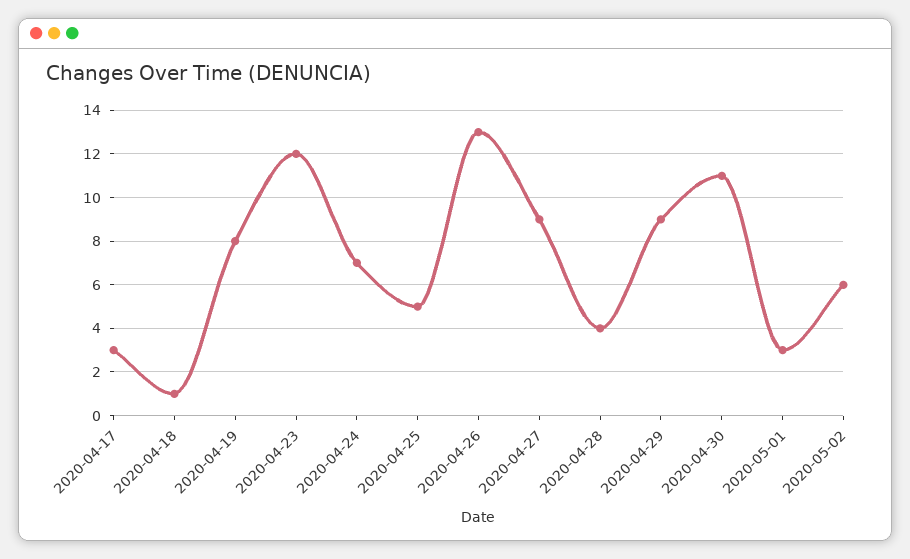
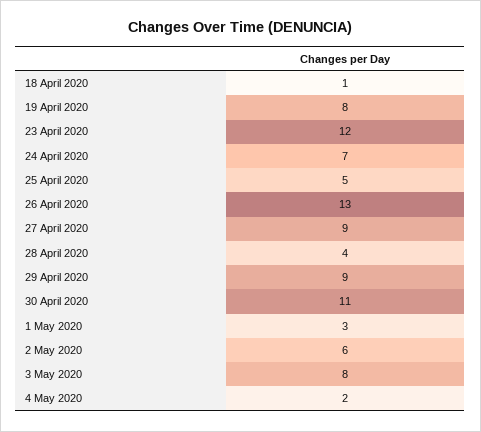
2020-04-17: 3 -> none
3 May 2020: none -> 8
4 May 2020: none -> 2

